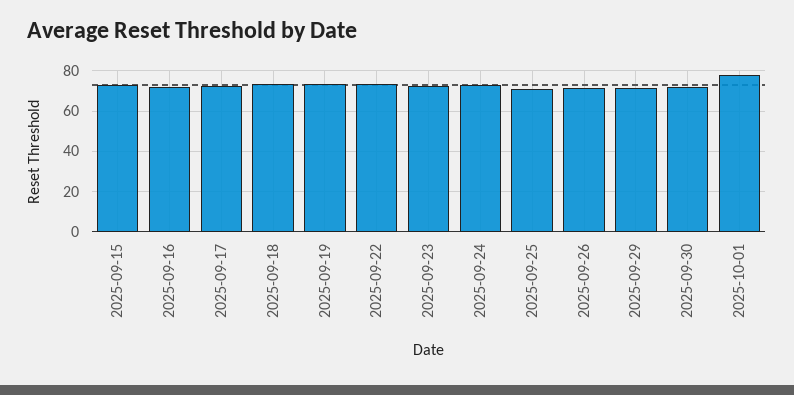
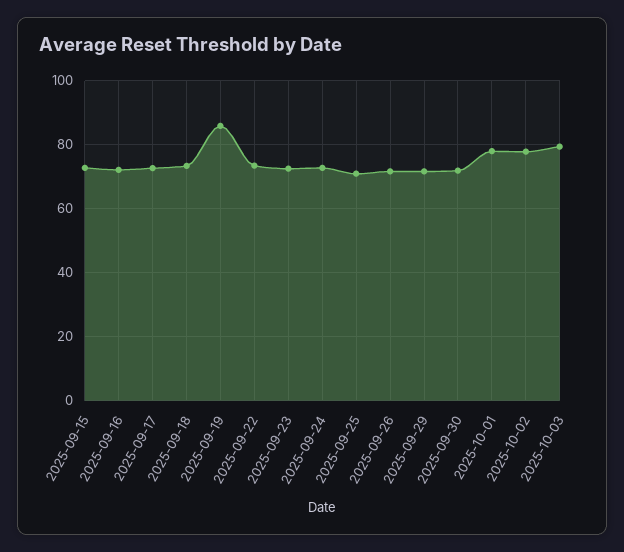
2025-09-19: 75 -> 86
2025-10-02: none -> 78
2025-10-03: none -> 80

